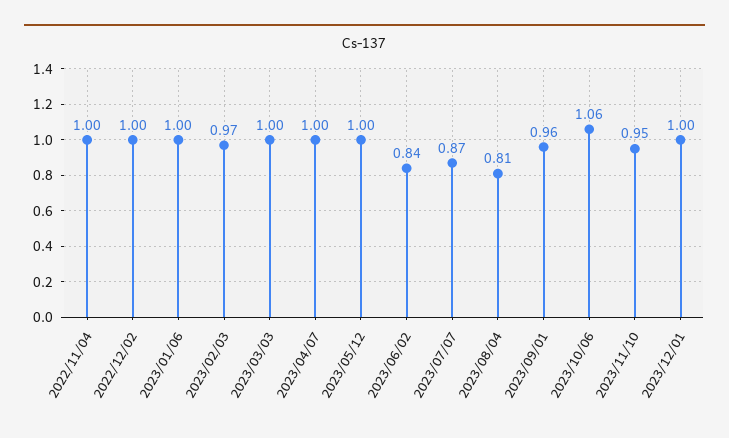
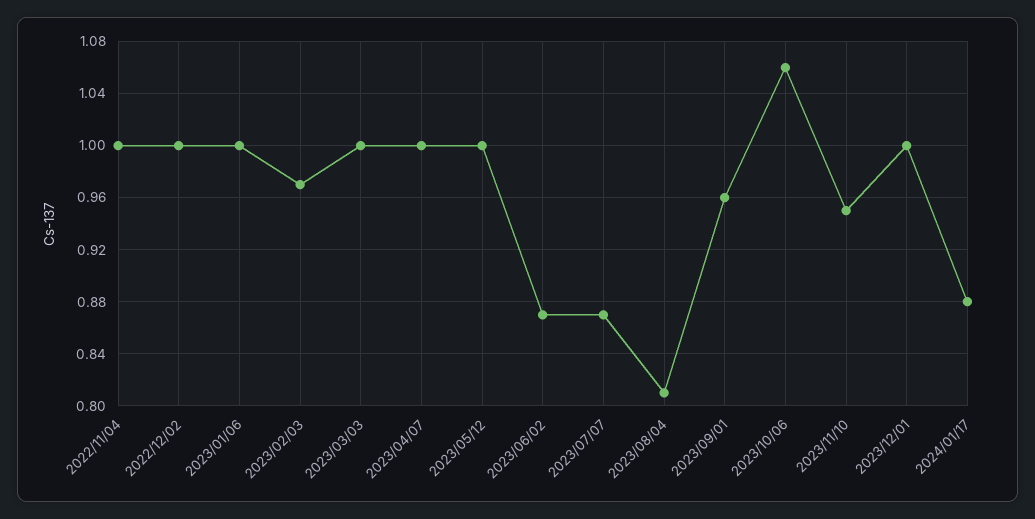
2023/06/02: 0.84 -> 0.87
2024/01/17: none -> 0.88

